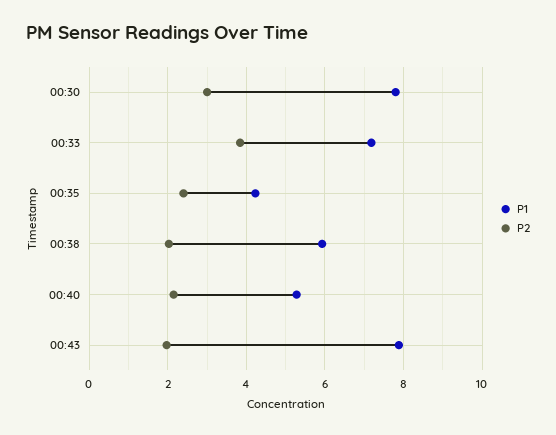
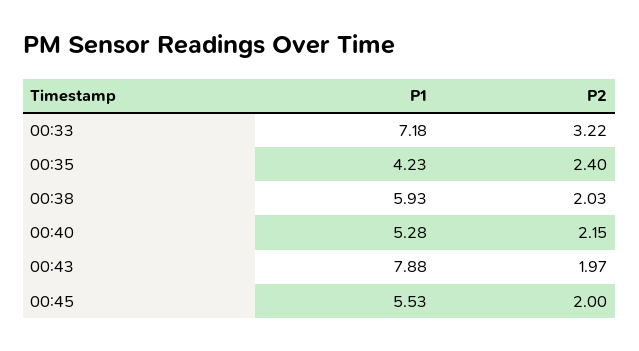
P1, 00:30: 7.8 -> none
P2, 00:30: 3 -> none
P2, 00:33: 3.8 -> 3.22
P1, 00:45: none -> 5.53
P2, 00:45: none -> 2

